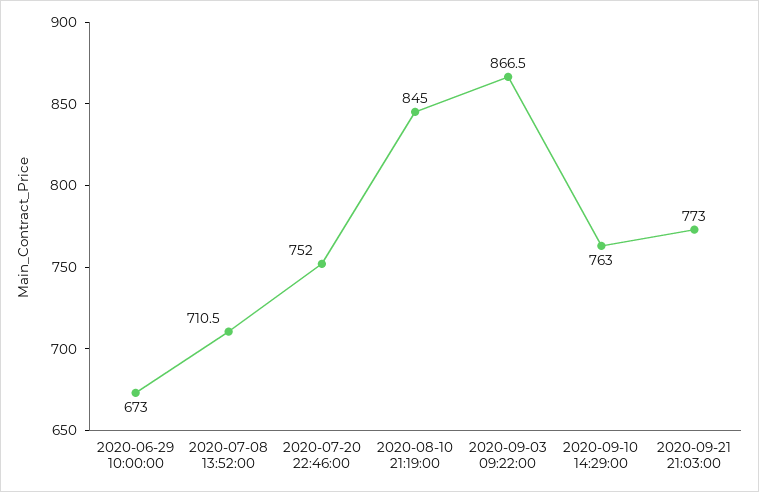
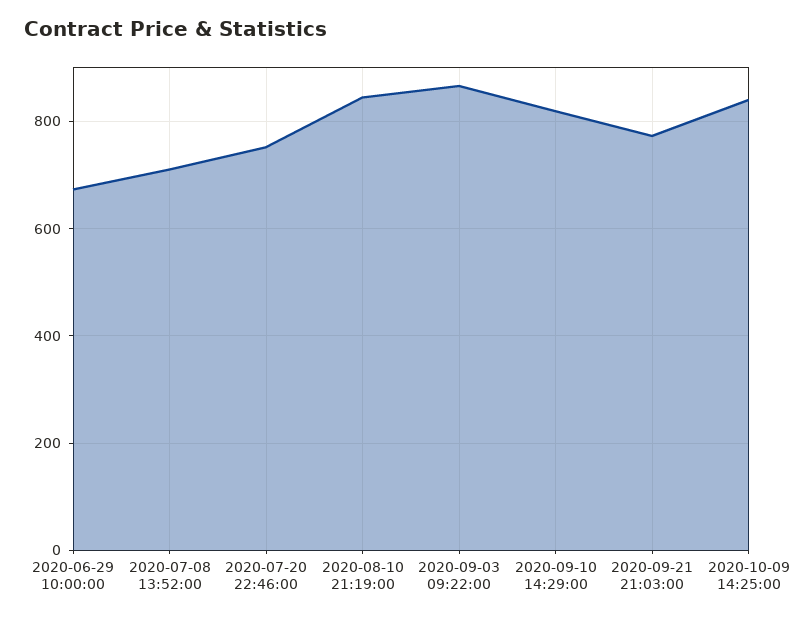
2020-09-10 14:29:00: 763 -> 820
2020-10-09 14:25:00: none -> 840

